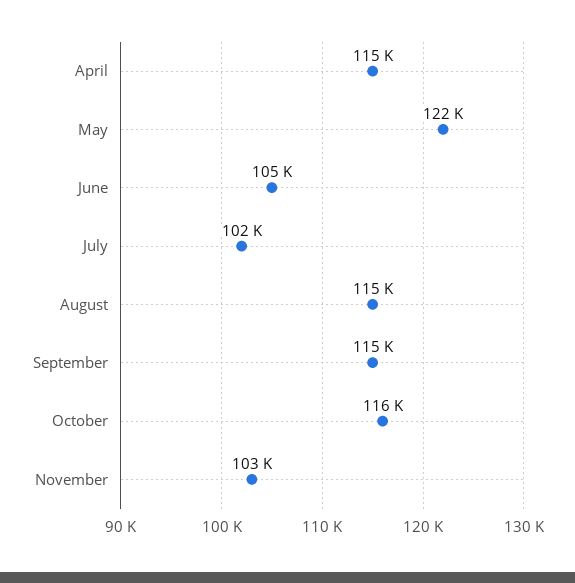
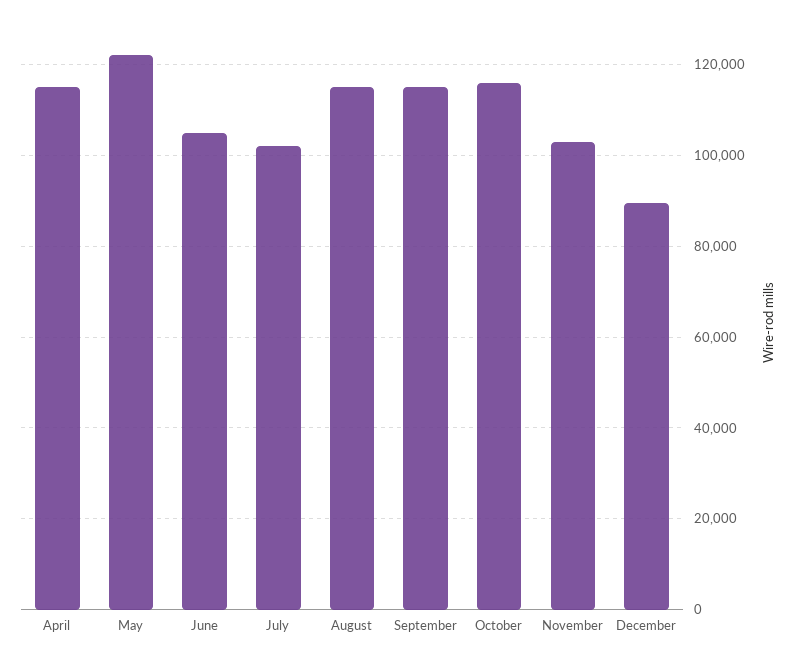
December: none -> 90000

